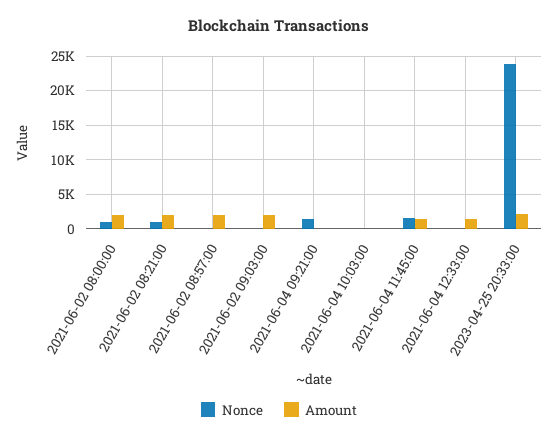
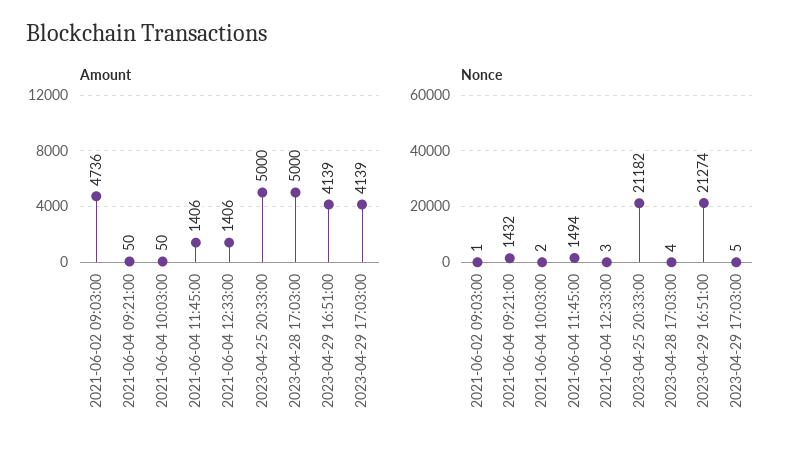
Nonce, 2021-06-02 08:00:00: 1000 -> none
Amount, 2021-06-02 08:00:00: 2000 -> none
Nonce, 2021-06-02 08:21:00: 1000 -> none
Amount, 2021-06-02 08:21:00: 2000 -> none
Nonce, 2021-06-02 08:57:00: 0 -> none
Amount, 2021-06-02 08:57:00: 2000 -> none
Amount, 2021-06-02 09:03:00: 2000 -> 4736
Nonce, 2023-04-25 20:33:00: 24000 -> 21182
Amount, 2023-04-25 20:33:00: 2000 -> 5000
Amount, 2023-04-28 17:03:00: none -> 5000
Amount, 2023-04-29 16:51:00: none -> 4139
Amount, 2023-04-29 17:03:00: none -> 4139
Nonce, 2023-04-28 17:03:00: none -> 4
Nonce, 2023-04-29 16:51:00: none -> 21274
Nonce, 2023-04-29 17:03:00: none -> 5

